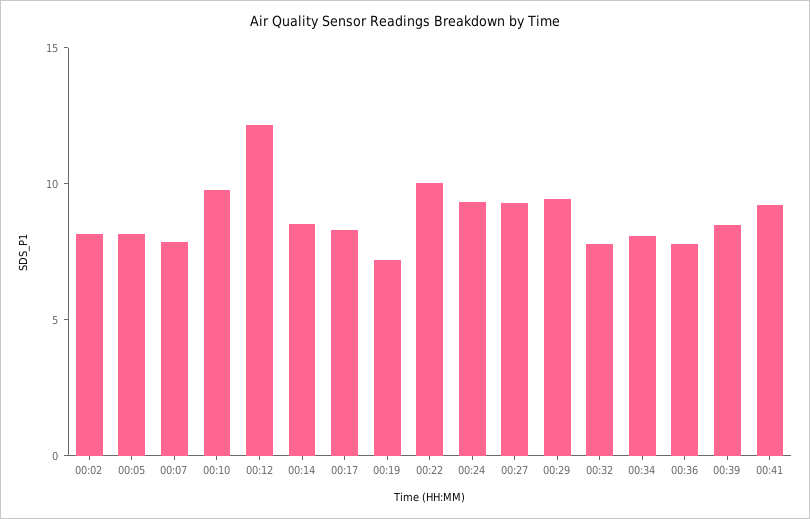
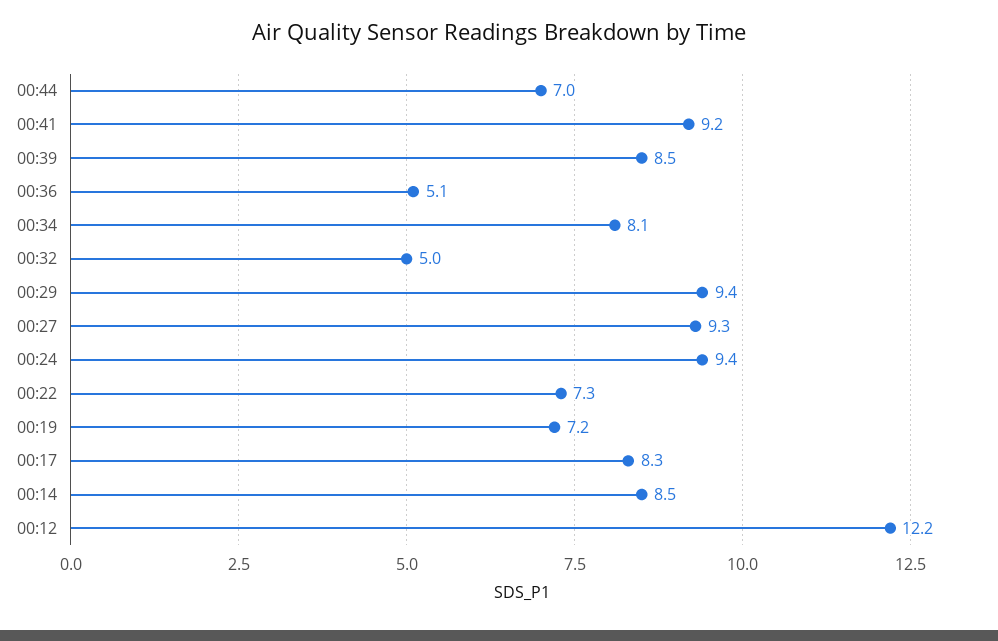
00:02: 8 -> none
00:05: 8 -> none
00:07: 8 -> none
00:10: 10 -> none
00:22: 10 -> 7.3
00:32: 8 -> 5
00:36: 8 -> 5.1
00:44: none -> 7

